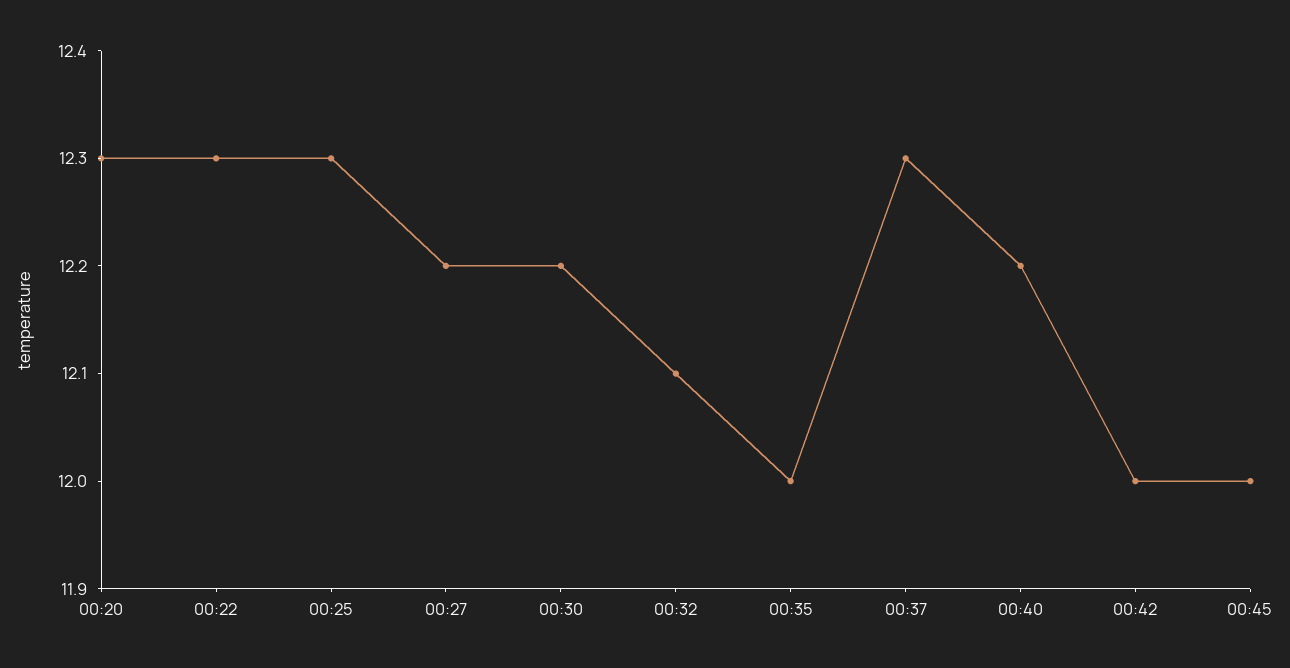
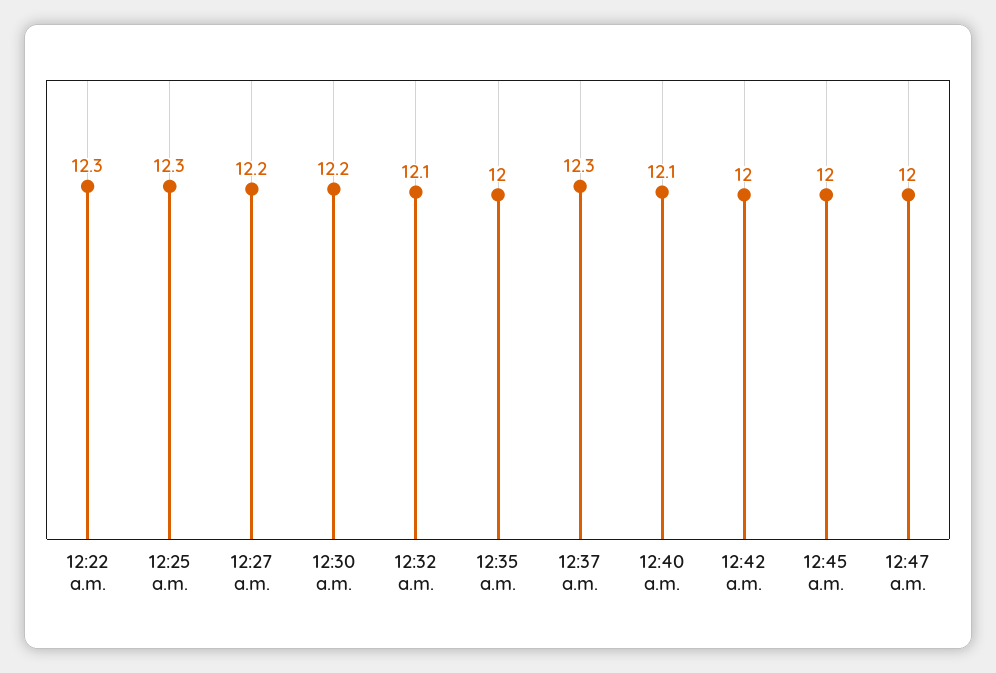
00:20: 12.3 -> none
00:40: 12.2 -> 12.1
12:47 a.m.: none -> 12

